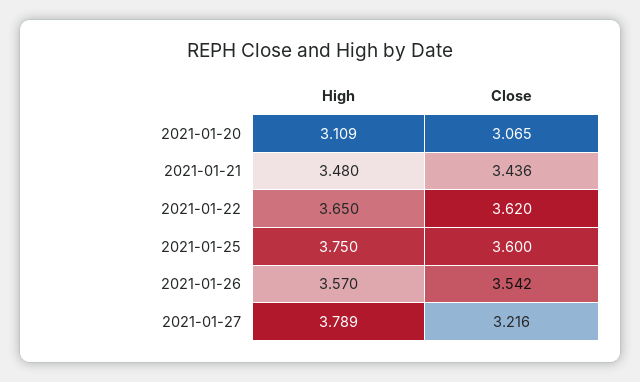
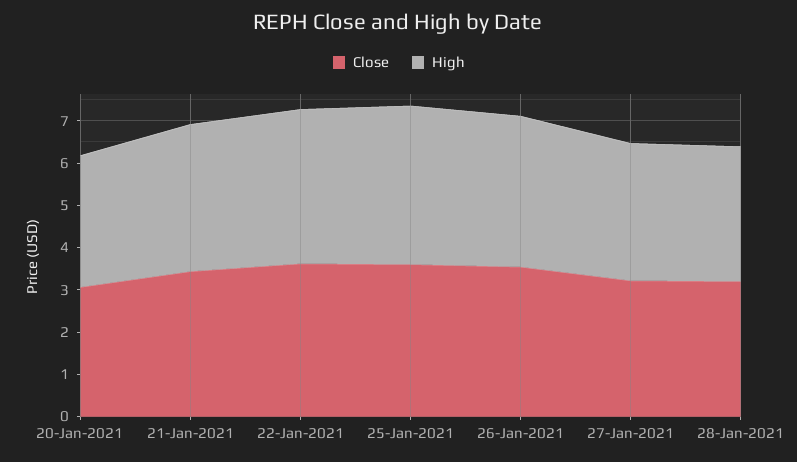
High, 2021-01-27: 3.789 -> 3.2
Close, 28-Jan-2021: none -> 3.2
High, 28-Jan-2021: none -> 3.2

